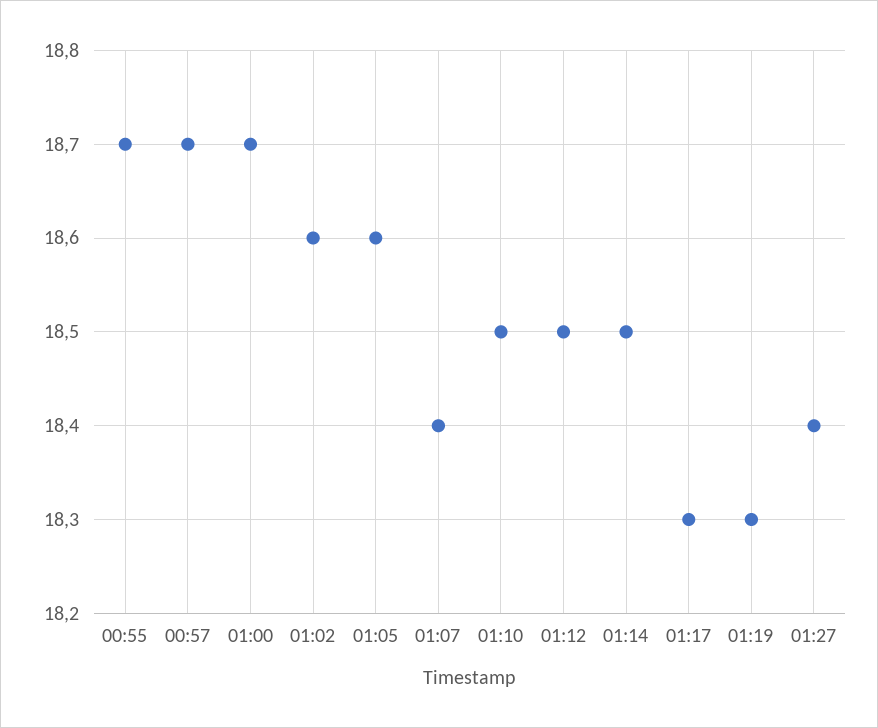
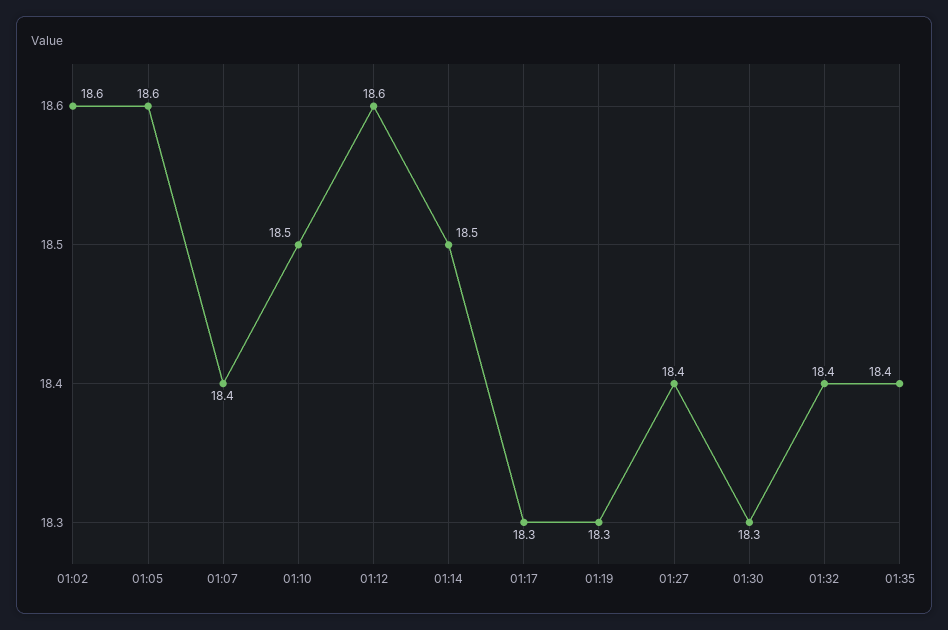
00:55: 18.7 -> none
00:57: 18.7 -> none
01:00: 18.7 -> none
01:12: 18.5 -> 18.6
01:30: none -> 18.3
01:32: none -> 18.4
01:35: none -> 18.4

